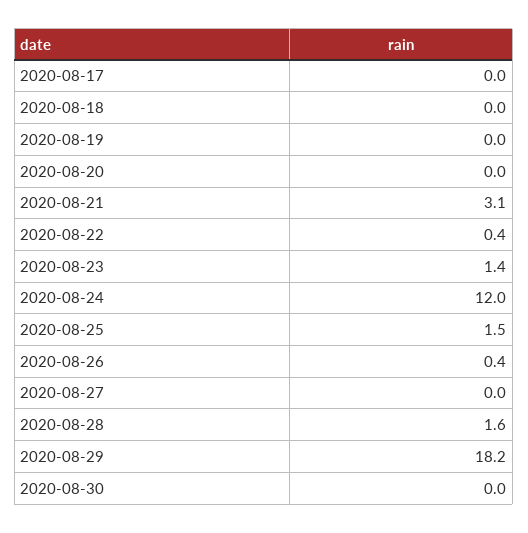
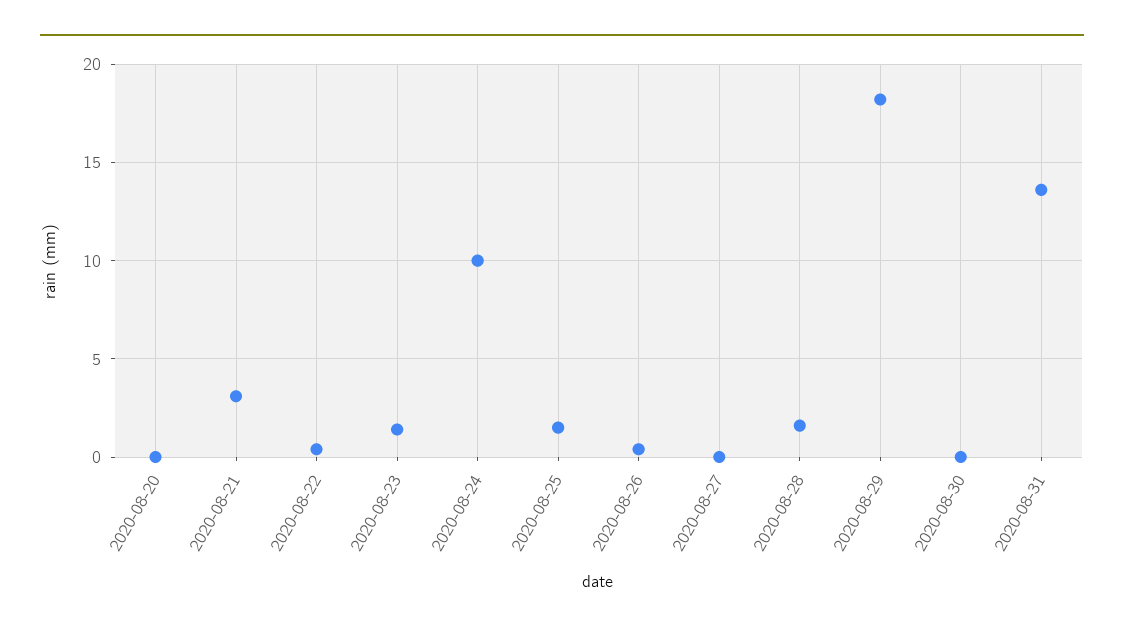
2020-08-17: 0 -> none
2020-08-18: 0 -> none
2020-08-19: 0 -> none
2020-08-24: 12 -> 10
2020-08-31: none -> 13.5

